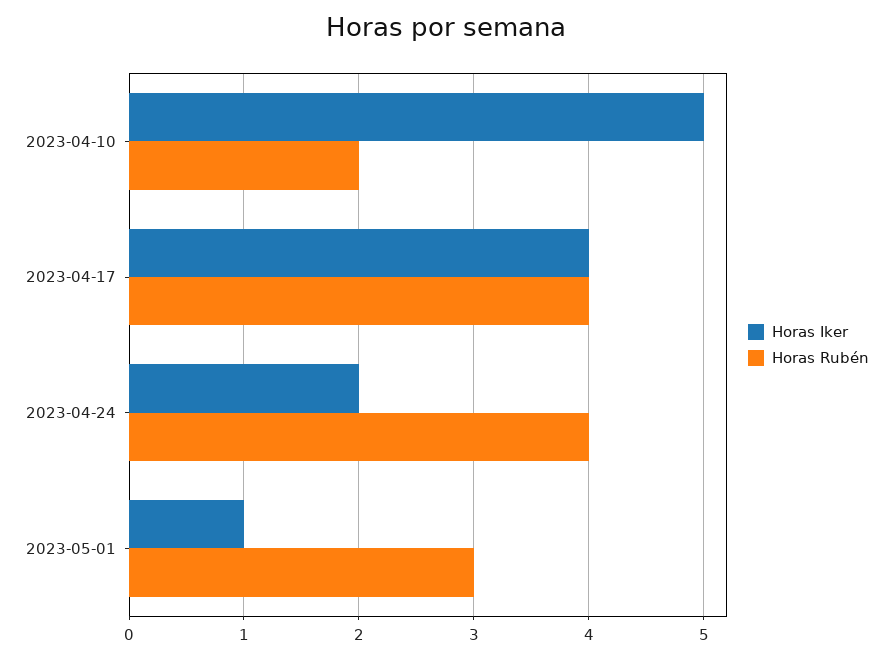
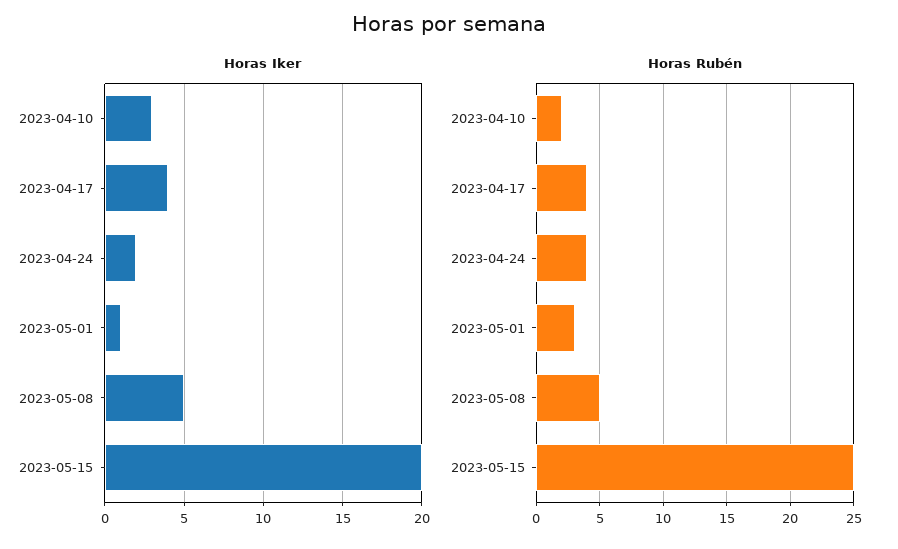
Horas Iker, 2023-04-10: 5 -> 3
Horas Iker, 2023-05-08: none -> 5
Horas Iker, 2023-05-15: none -> 20
Horas Rubén, 2023-05-08: none -> 5
Horas Rubén, 2023-05-15: none -> 25

